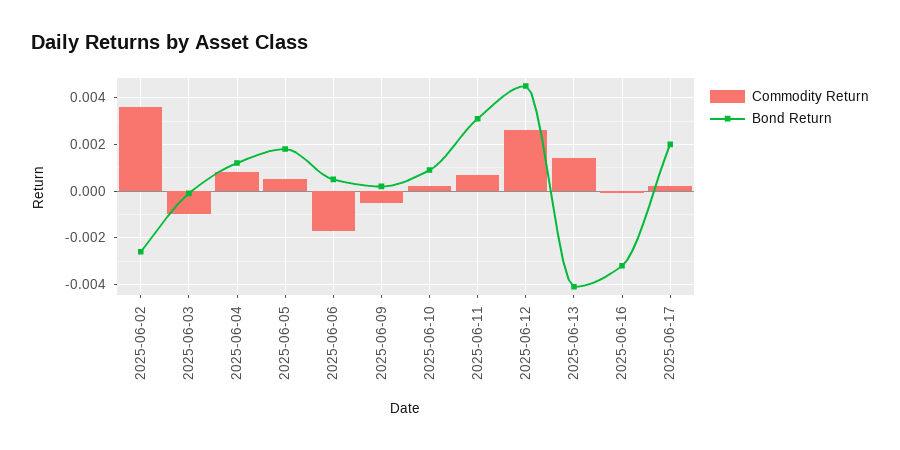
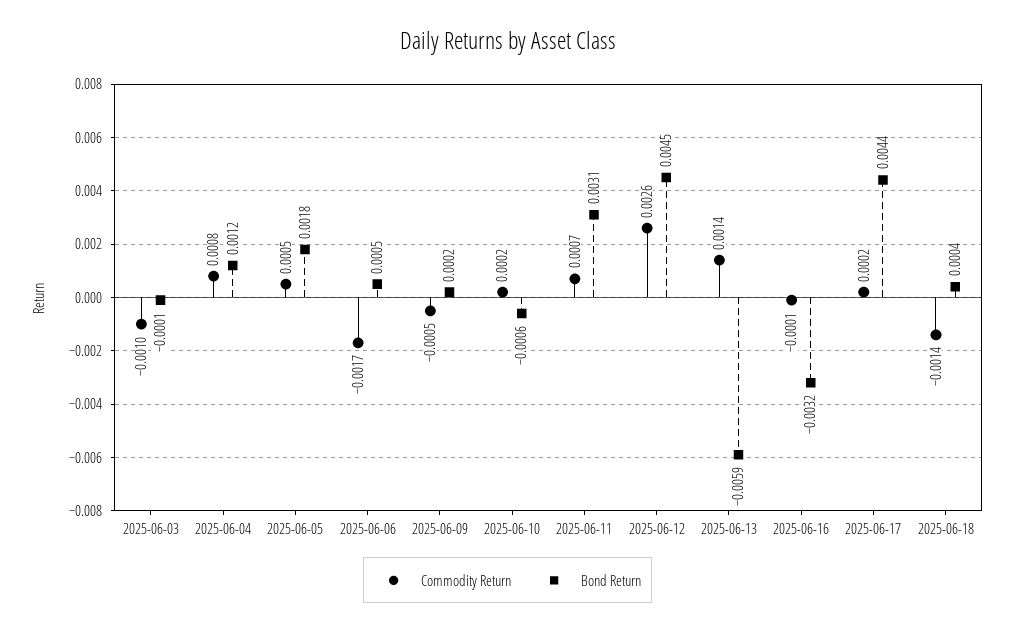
Commodity Return, 2025-06-02: 0.0035 -> none
Bond Return, 2025-06-02: -0.0025 -> none
Bond Return, 2025-06-10: 0.001 -> -0.0006
Bond Return, 2025-06-13: -0.004 -> -0.0059
Bond Return, 2025-06-17: 0.002 -> 0.0044
Commodity Return, 2025-06-18: none -> -0.0014
Bond Return, 2025-06-18: none -> 0.0004

